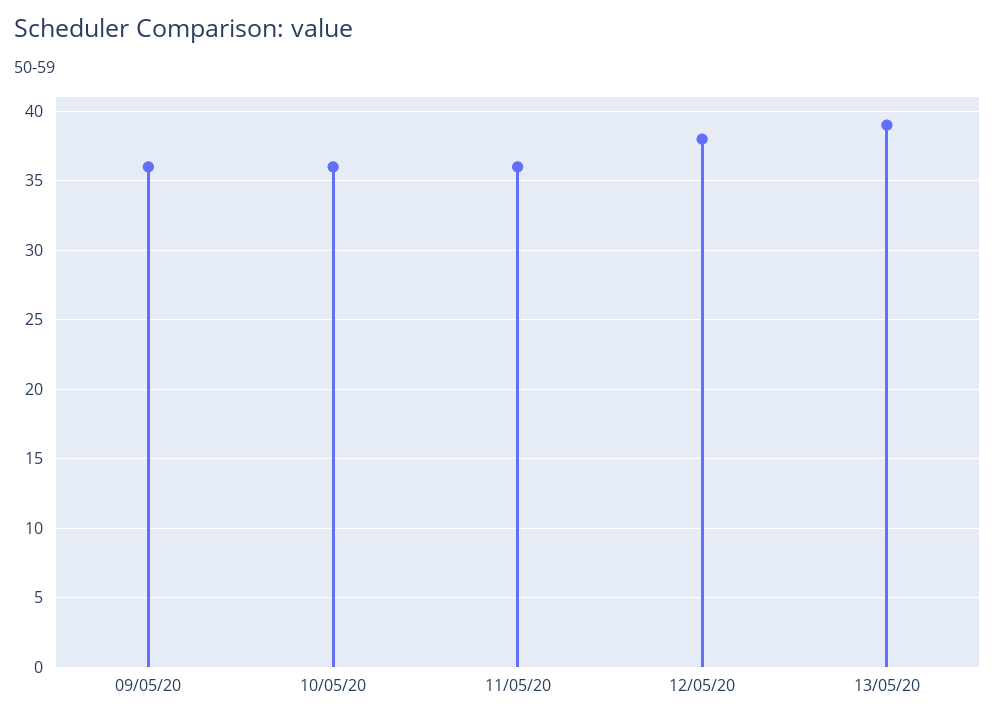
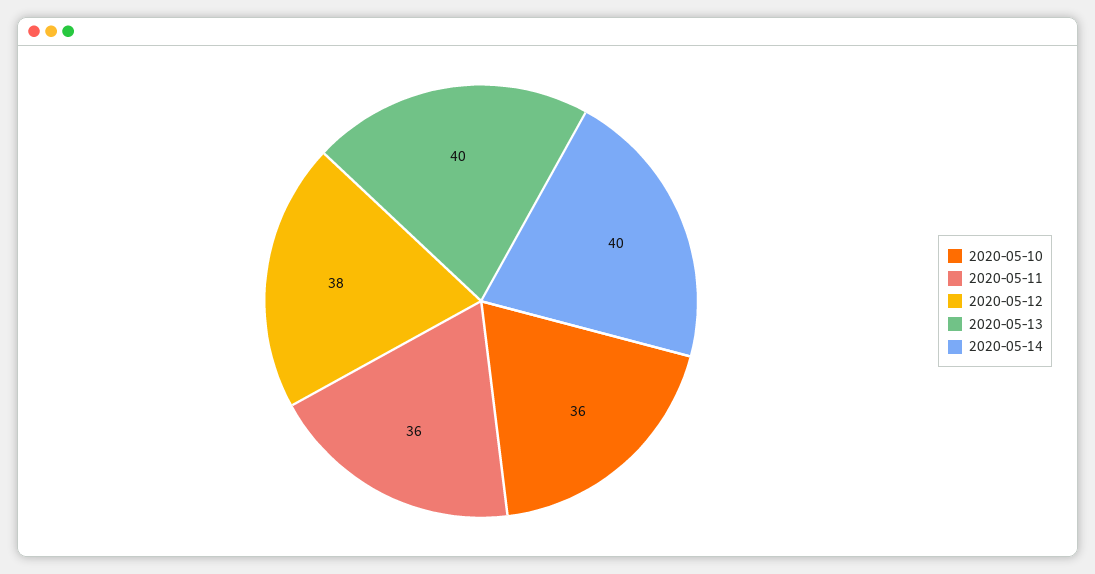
09/05/20: 36 -> none
13/05/20: 39 -> 40
2020-05-14: none -> 40

